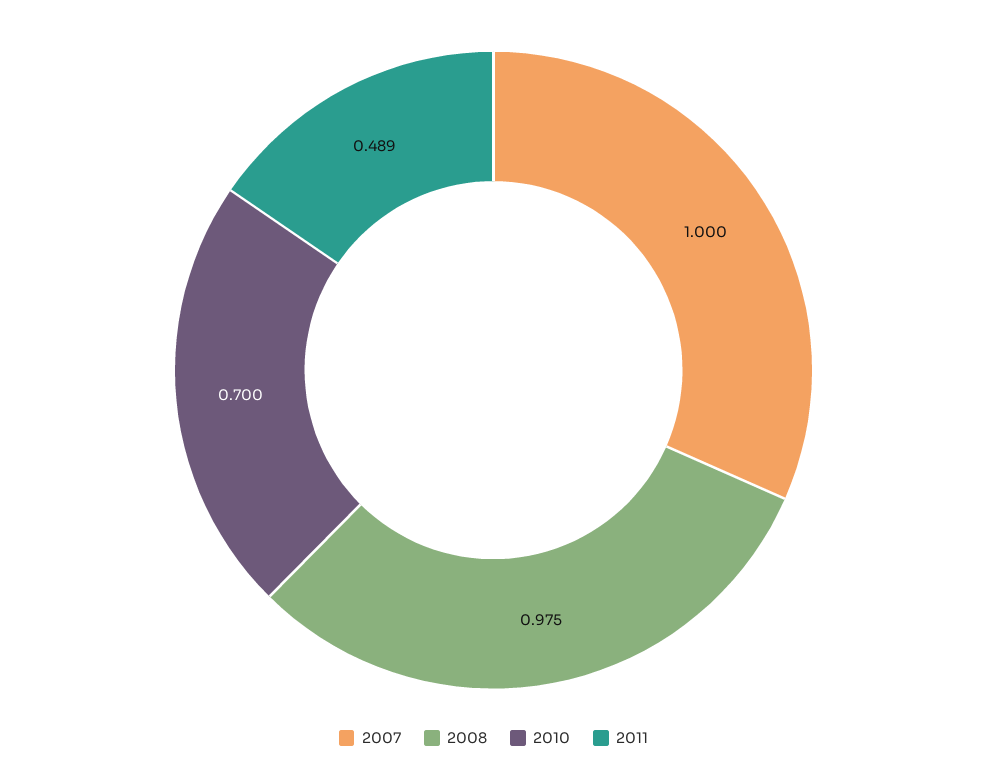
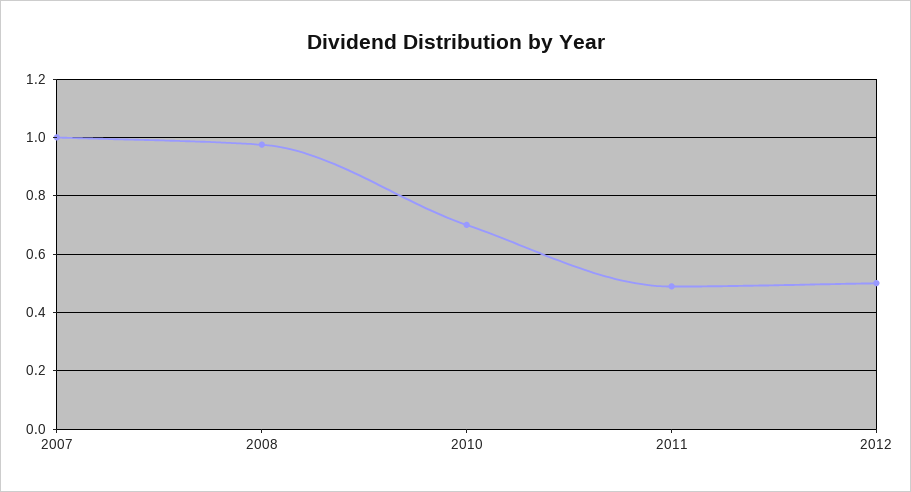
2012: none -> 0.5

